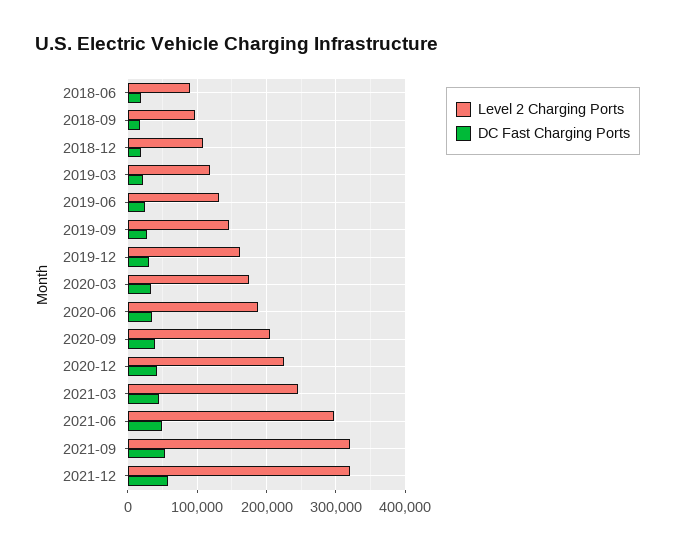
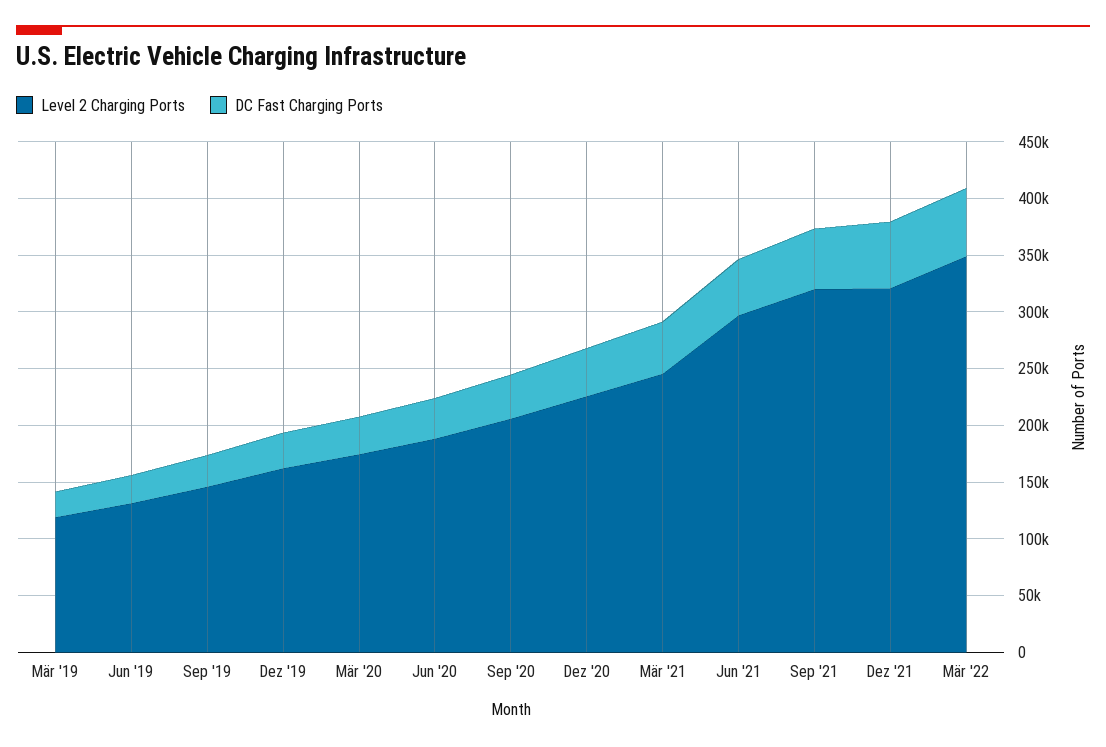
Level 2 Charging Ports, 2018-06: 90000 -> none
DC Fast Charging Ports, 2018-06: 20000 -> none
Level 2 Charging Ports, 2018-09: 100000 -> none
DC Fast Charging Ports, 2018-09: 20000 -> none
Level 2 Charging Ports, 2018-12: 110000 -> none
DC Fast Charging Ports, 2018-12: 20000 -> none
Level 2 Charging Ports, Mär '22: none -> 350000
DC Fast Charging Ports, Mär '22: none -> 60000

